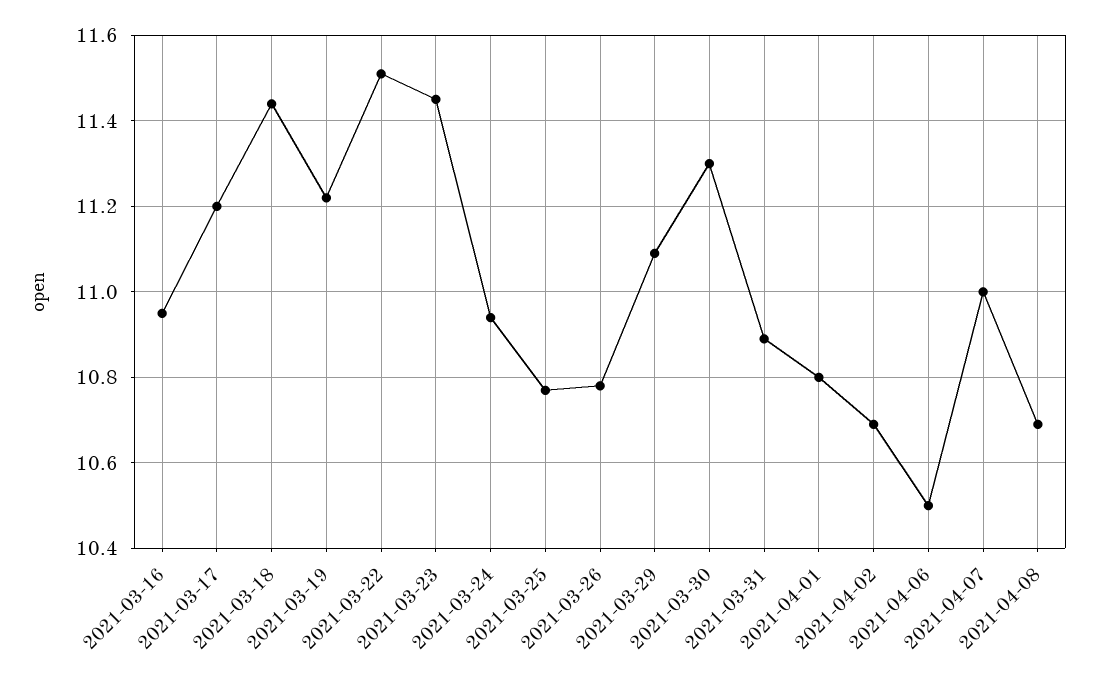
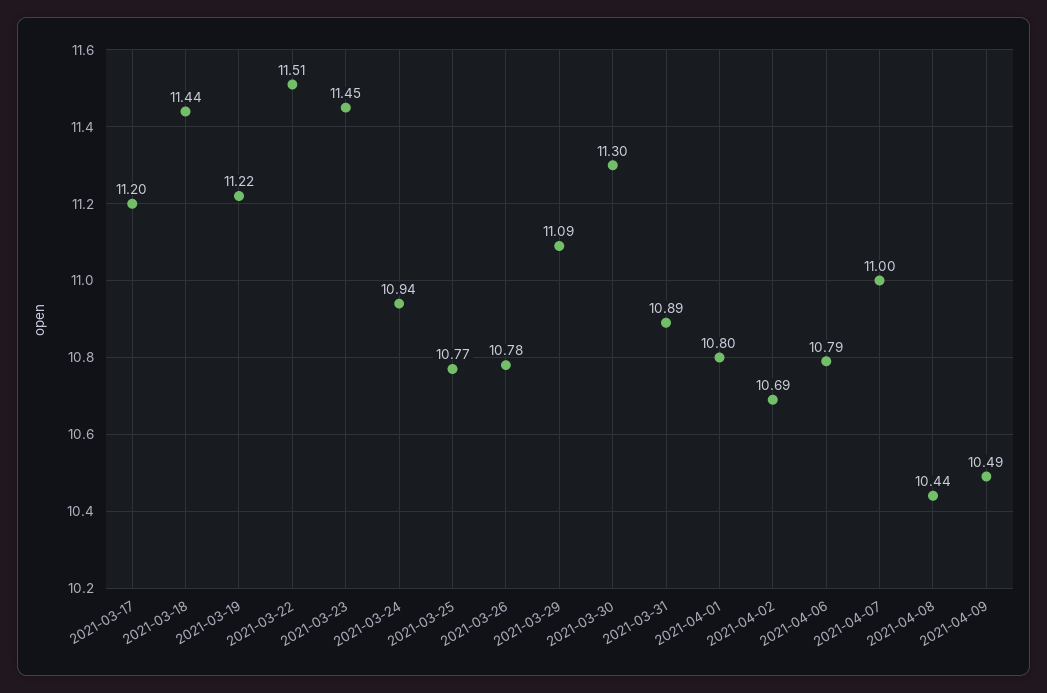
2021-03-16: 10.95 -> none
2021-04-06: 10.5 -> 10.79
2021-04-08: 10.7 -> 10.44
2021-04-09: none -> 10.49

